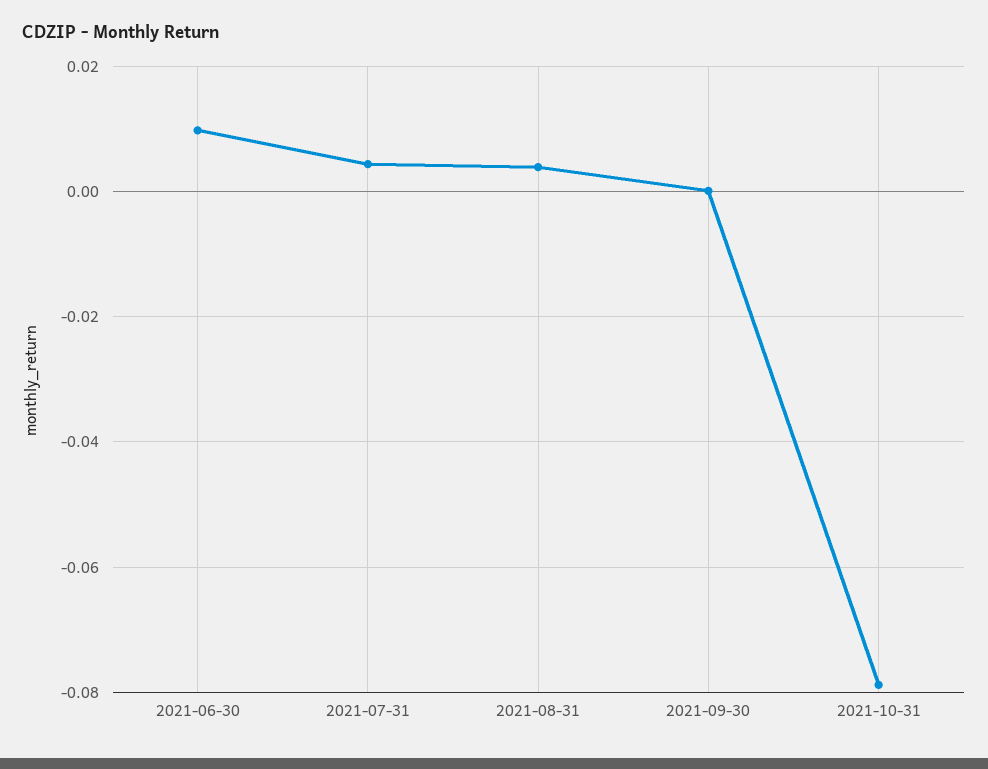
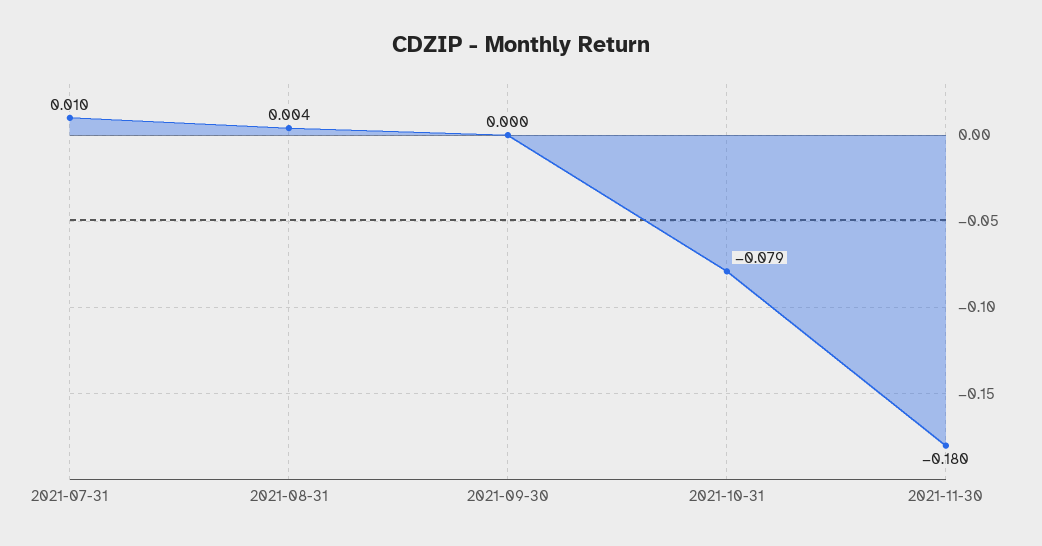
2021-06-30: 0.01 -> none
2021-07-31: 0.004 -> 0.01
2021-11-30: none -> -0.18

